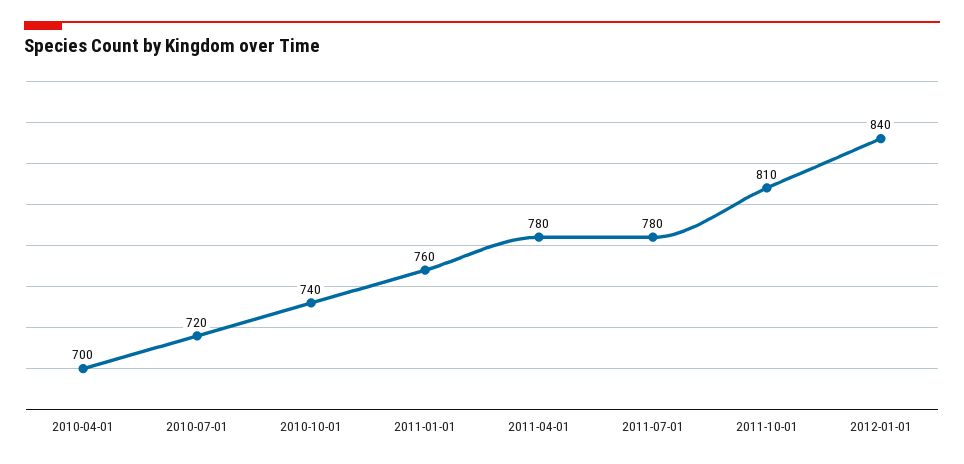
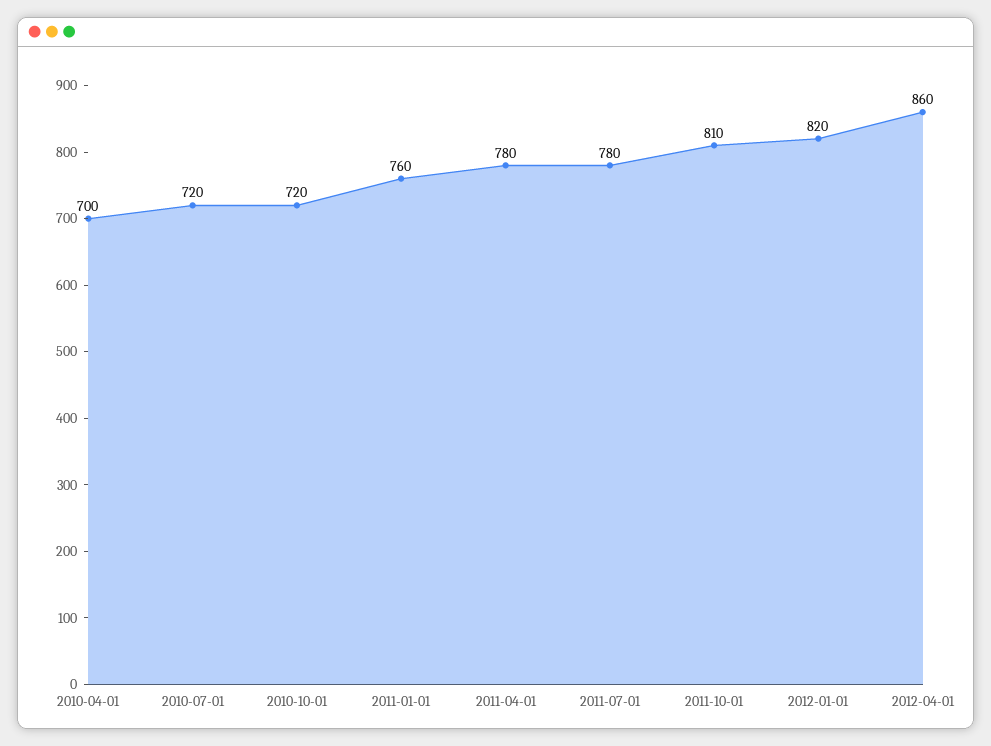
2010-10-01: 740 -> 720
2012-01-01: 840 -> 820
2012-04-01: none -> 860

